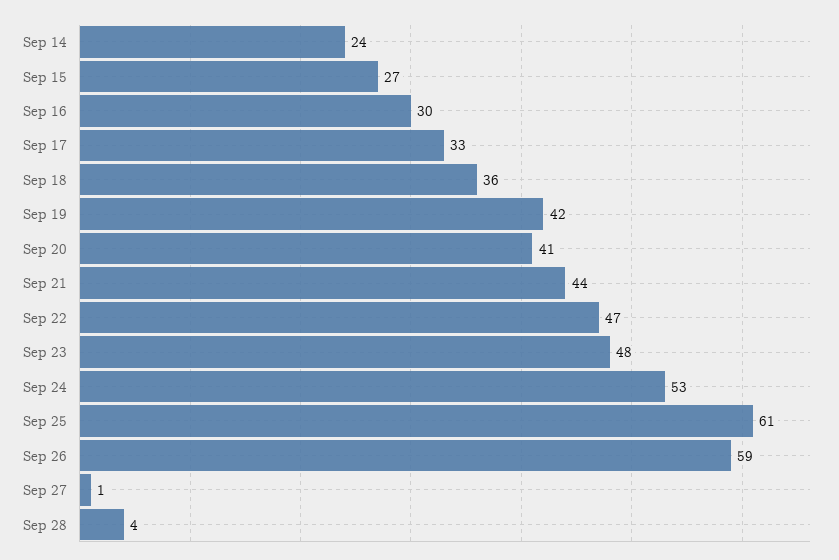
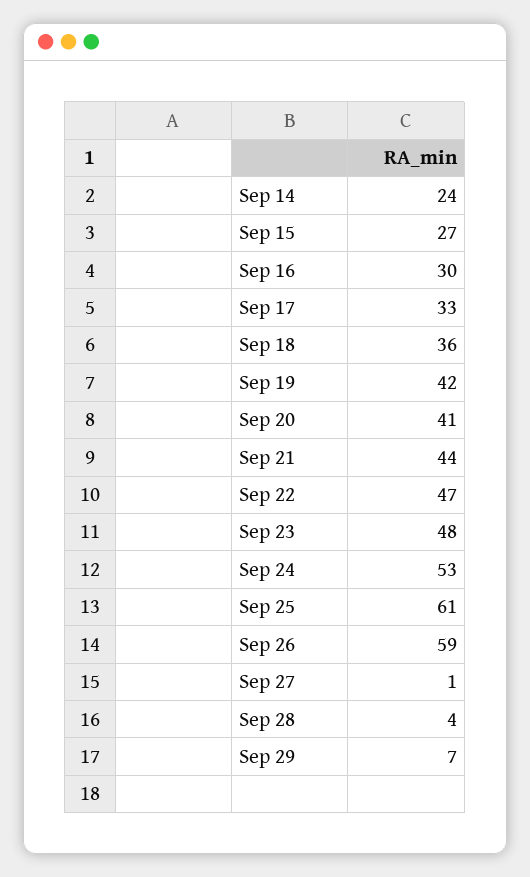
Sep 29: none -> 7

